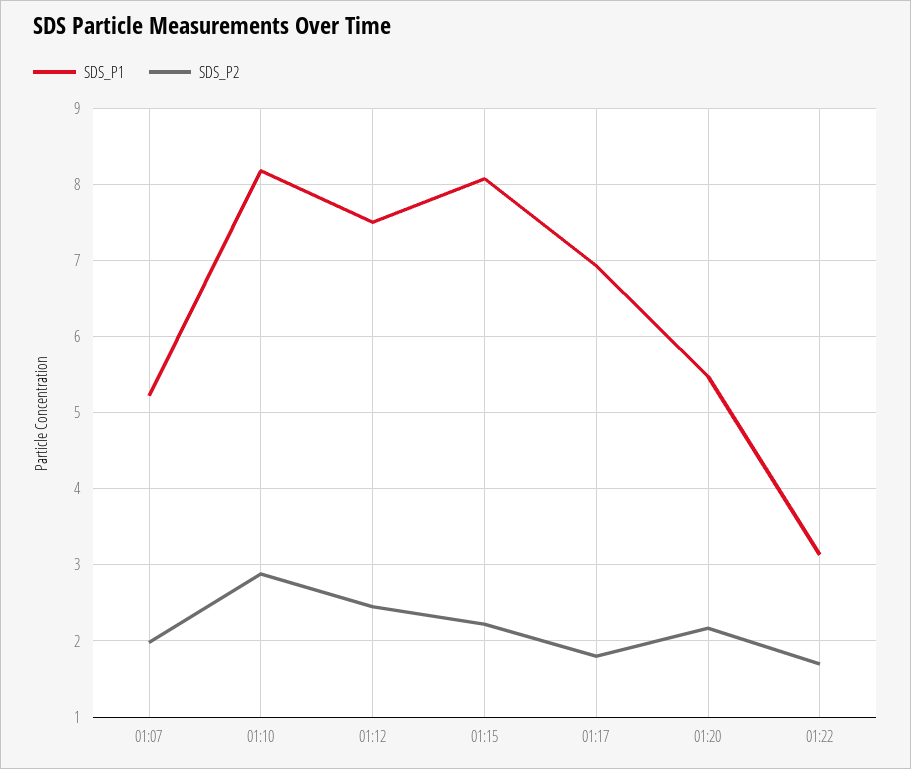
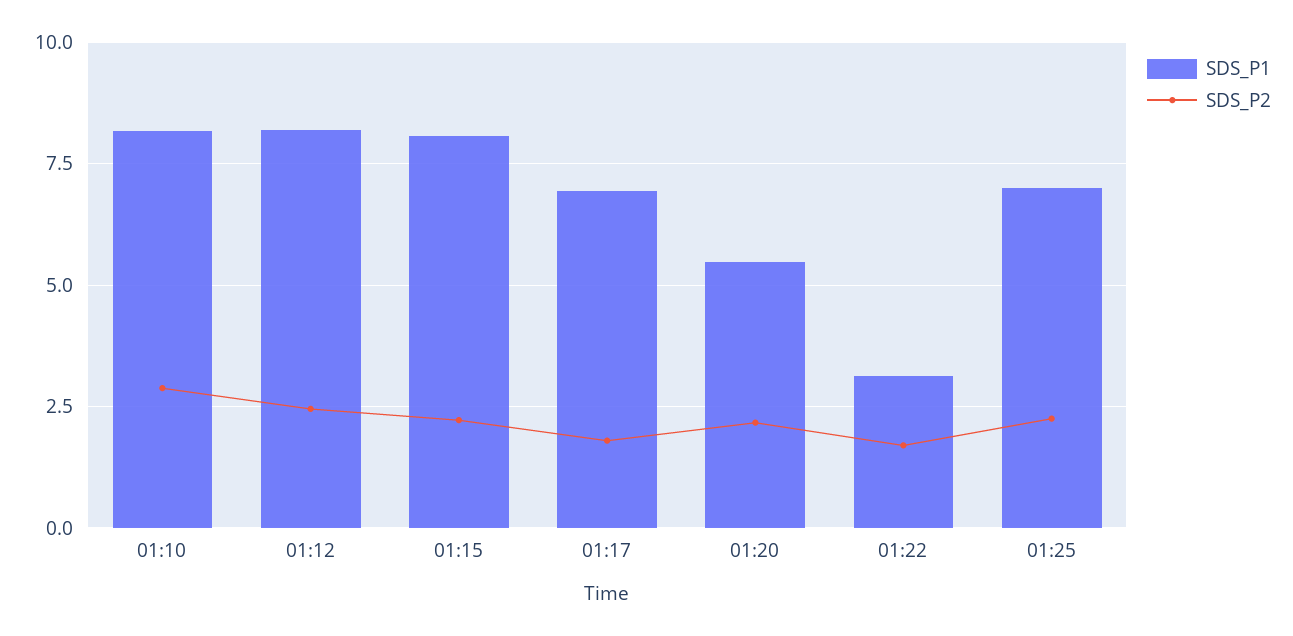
SDS_P1, 01:07: 5.2 -> none
SDS_P2, 01:07: 2 -> none
SDS_P1, 01:12: 7.5 -> 8.25
SDS_P1, 01:25: none -> 7
SDS_P2, 01:25: none -> 2.25

